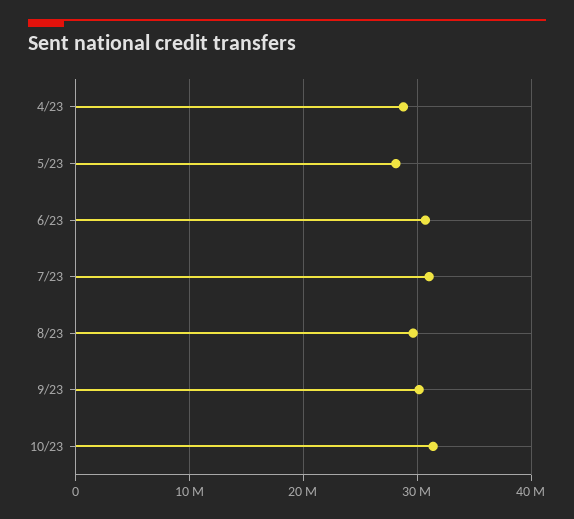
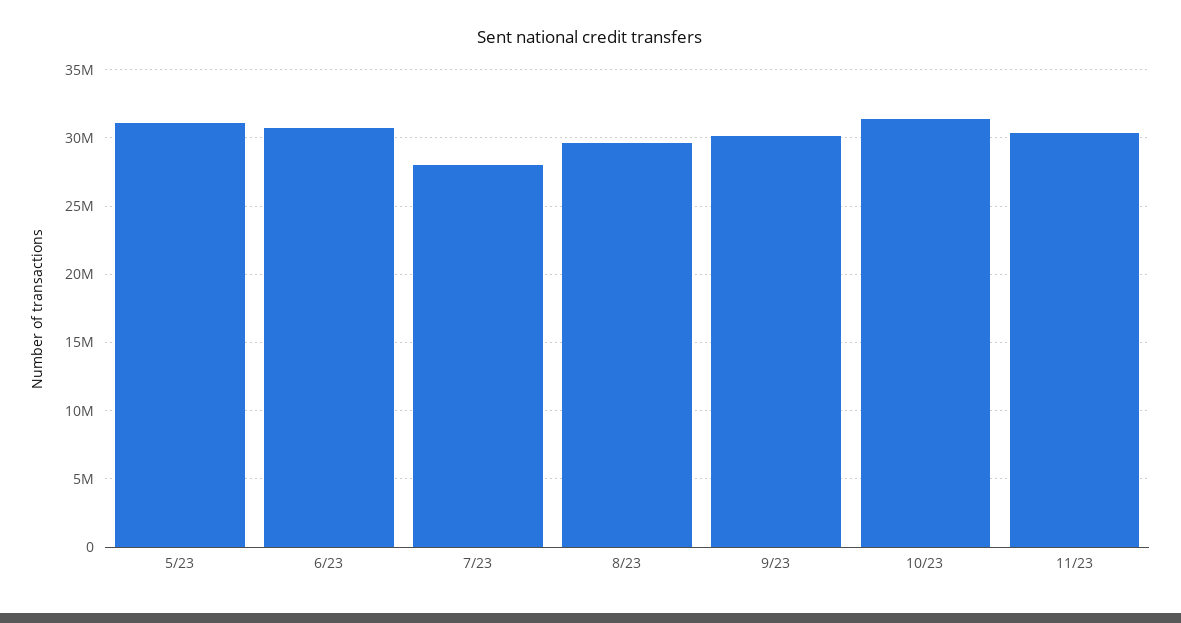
4/23: 29000000 -> none
5/23: 28000000 -> 31000000
7/23: 31000000 -> 28000000
11/23: none -> 30500000

